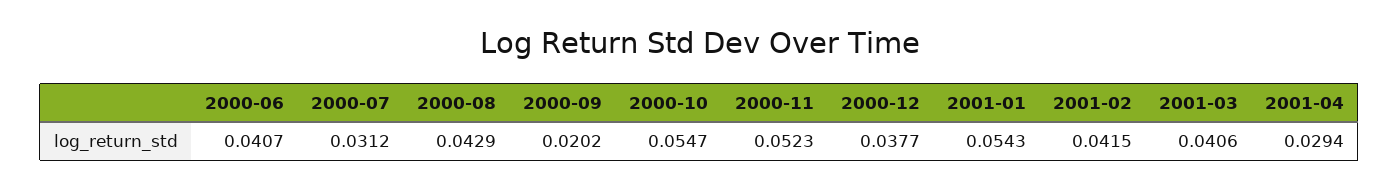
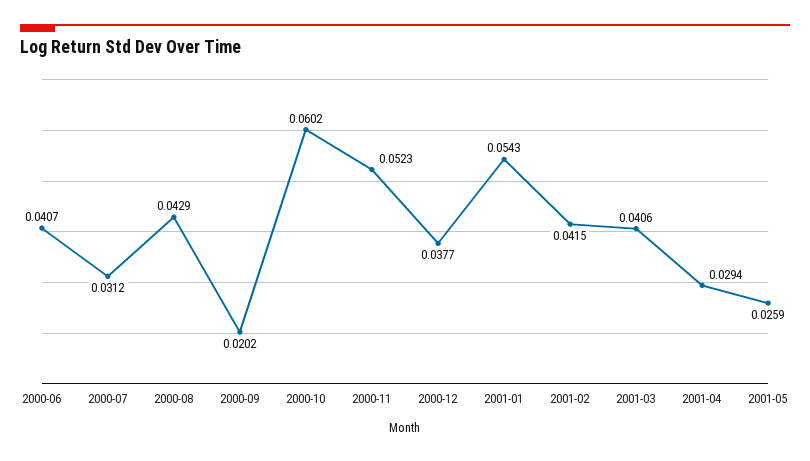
2000-10: 0.0547 -> 0.0602
2001-05: none -> 0.0259

